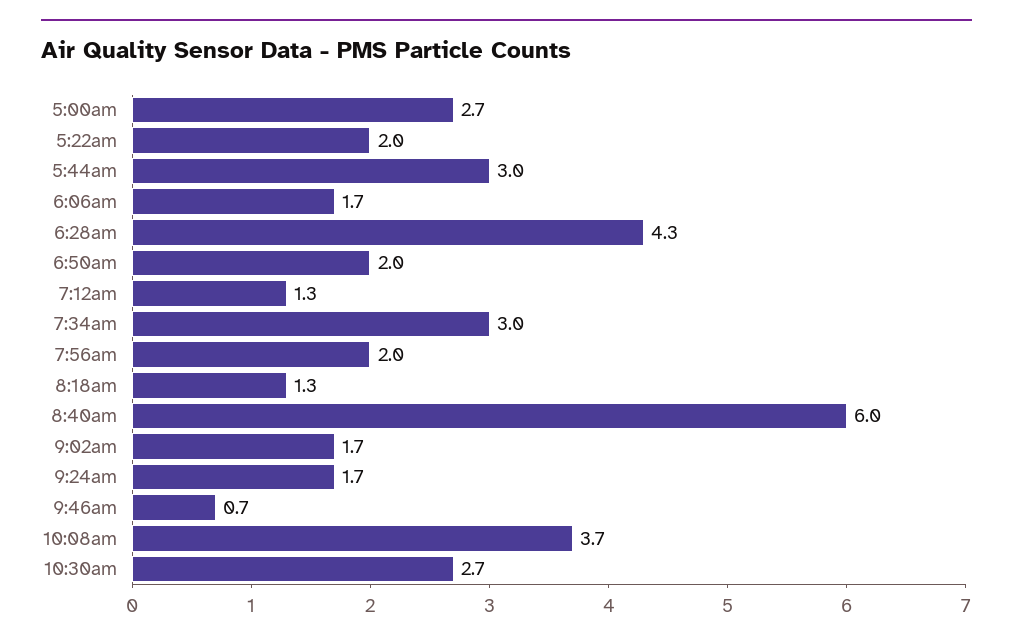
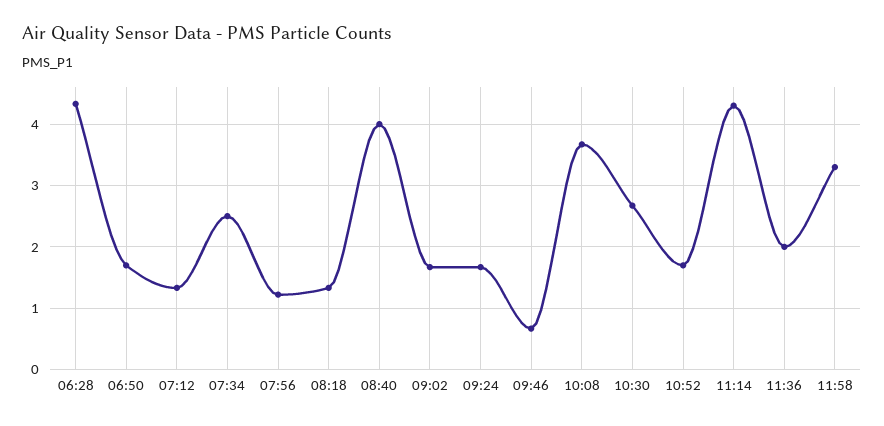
5:00am: 2.7 -> none
5:22am: 2 -> none
5:44am: 3 -> none
6:06am: 1.7 -> none
6:50am: 2 -> 1.7
7:34am: 3 -> 2.5
7:56am: 2 -> 1.2
8:40am: 6 -> 4
10:52: none -> 1.7
11:14: none -> 4.3
11:36: none -> 2
11:58: none -> 3.3

